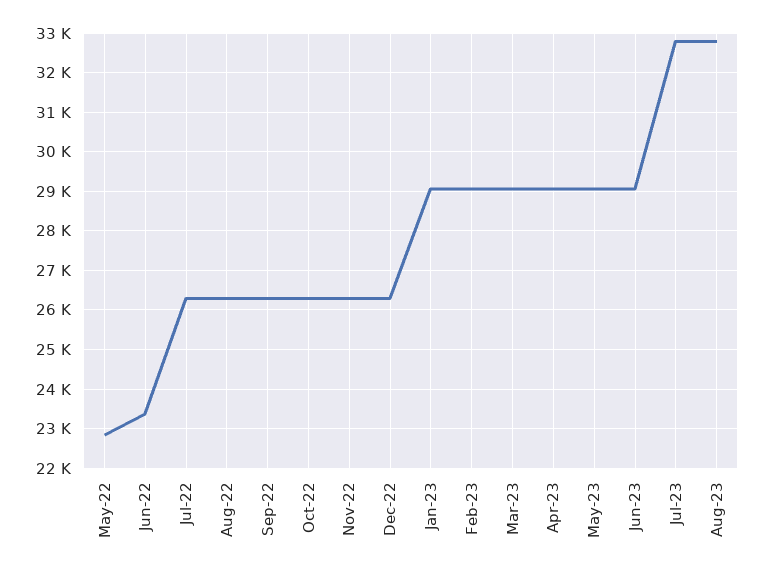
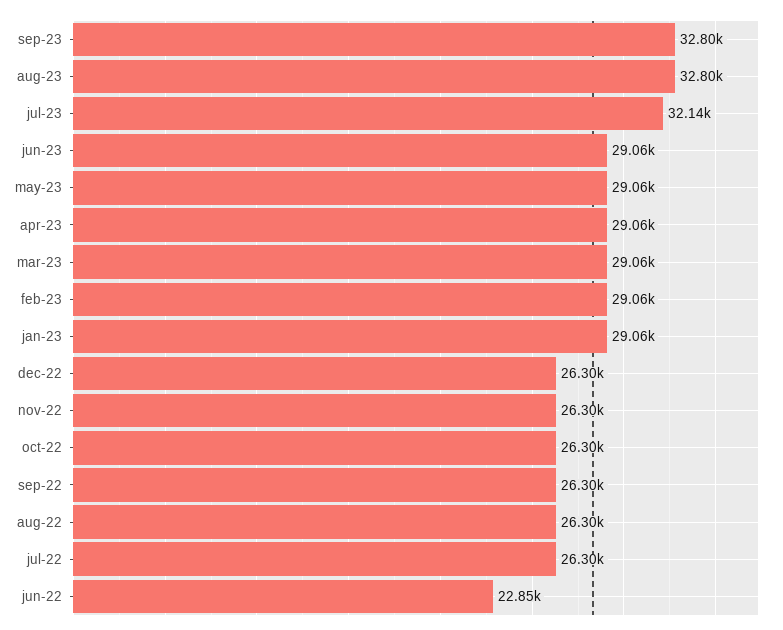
May-22: 22800 -> none
Jun-22: 23400 -> 22850
Jul-23: 32800 -> 32140
sep-23: none -> 32800

